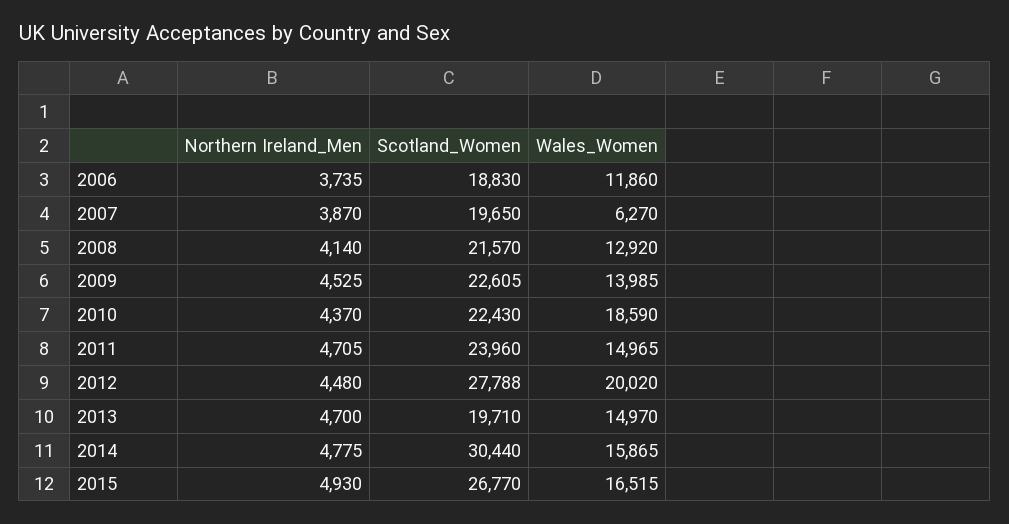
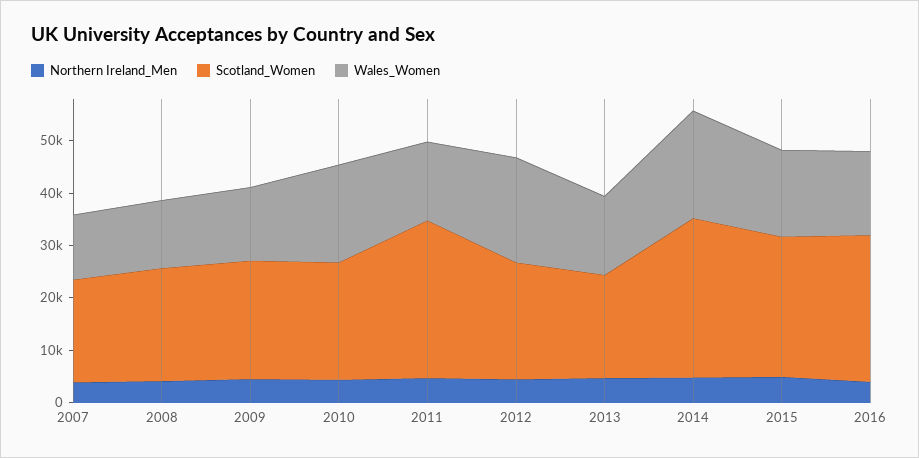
Northern Ireland_Men, 2006: 3735 -> none
Scotland_Women, 2006: 18830 -> none
Wales_Women, 2006: 11860 -> none
Wales_Women, 2007: 6270 -> 12000
Scotland_Women, 2011: 23960 -> 30000
Scotland_Women, 2012: 27788 -> 22000
Wales_Women, 2014: 15865 -> 20000
Northern Ireland_Men, 2016: none -> 4000
Scotland_Women, 2016: none -> 28000
Wales_Women, 2016: none -> 16000

